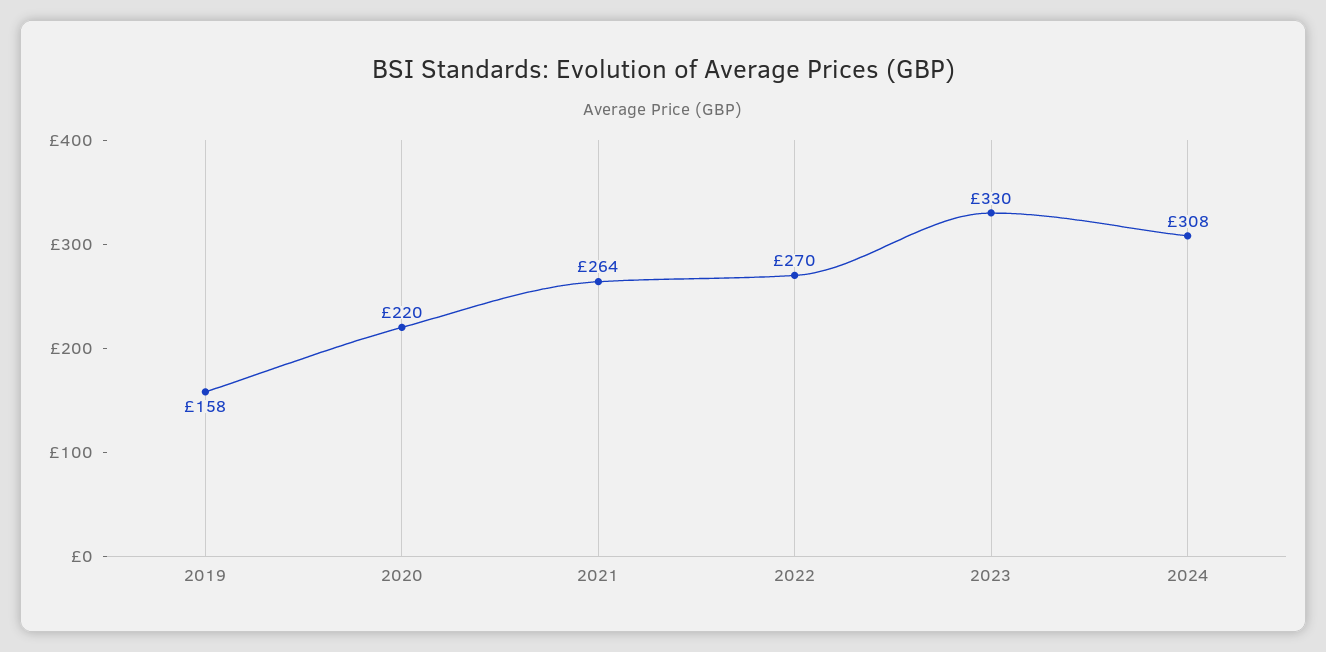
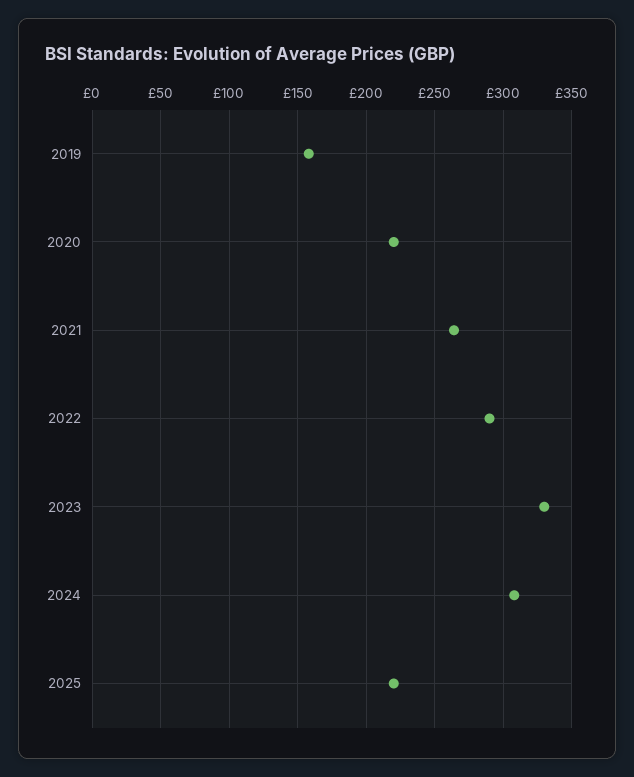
2022: 270 -> 290
2025: none -> 220

